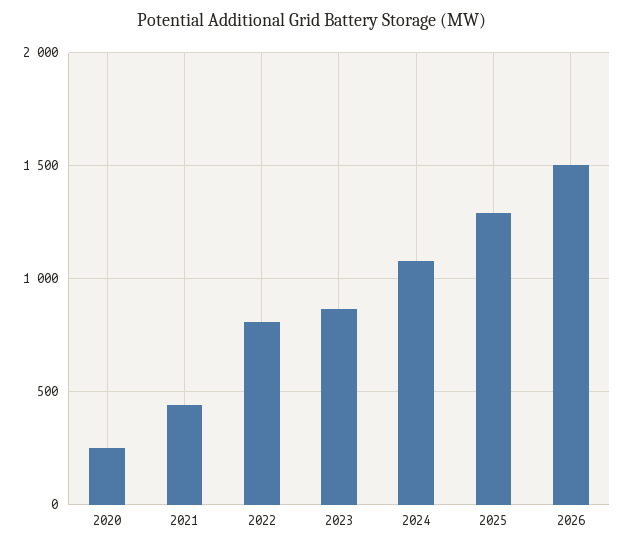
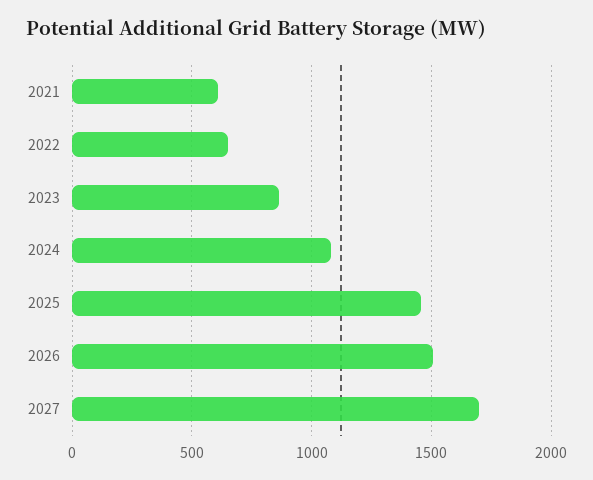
2020: 250 -> none
2021: 450 -> 600
2022: 800 -> 650
2025: 1300 -> 1450
2027: none -> 1700

